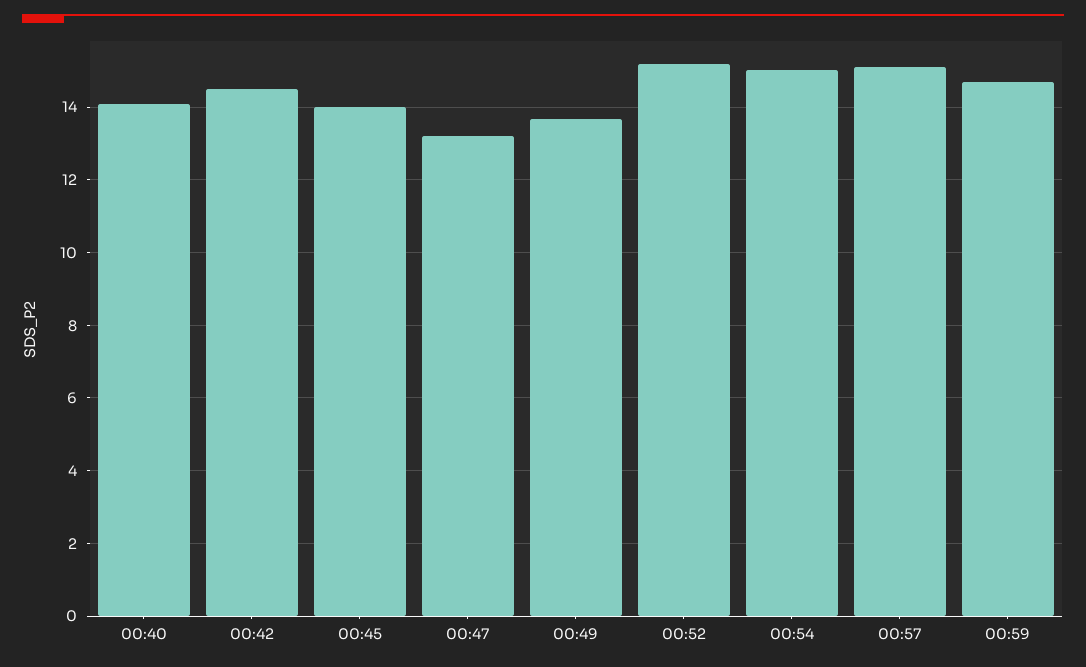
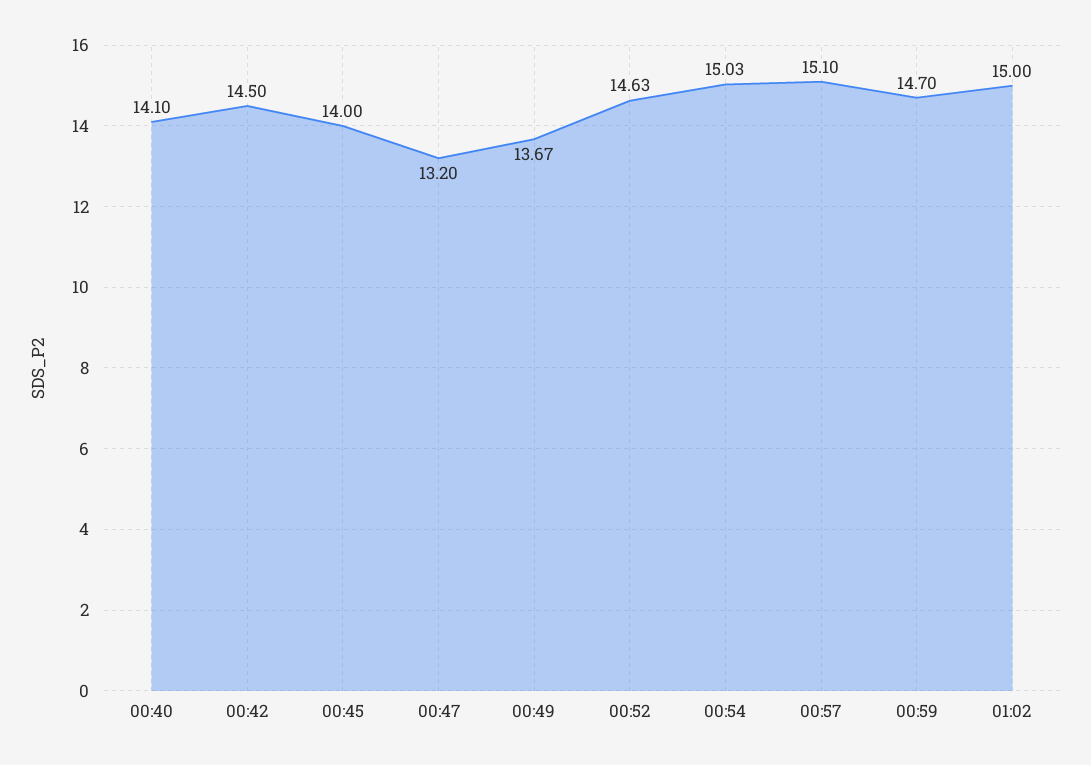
00:52: 15.2 -> 14.63
01:02: none -> 15

